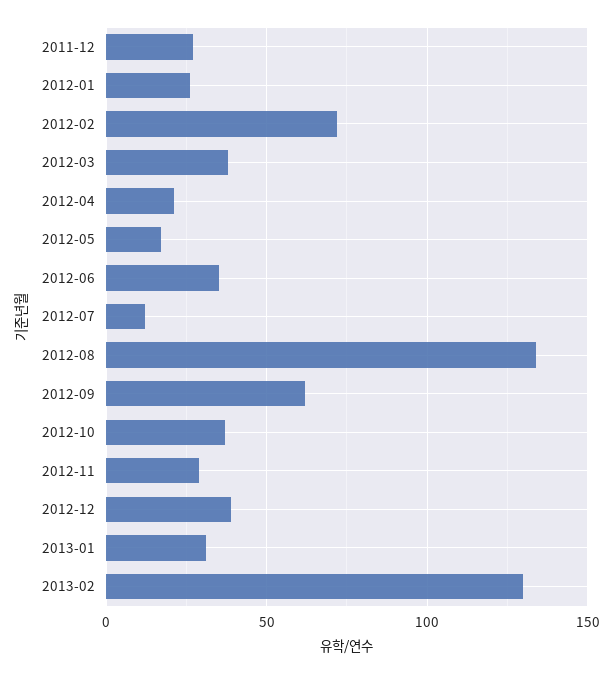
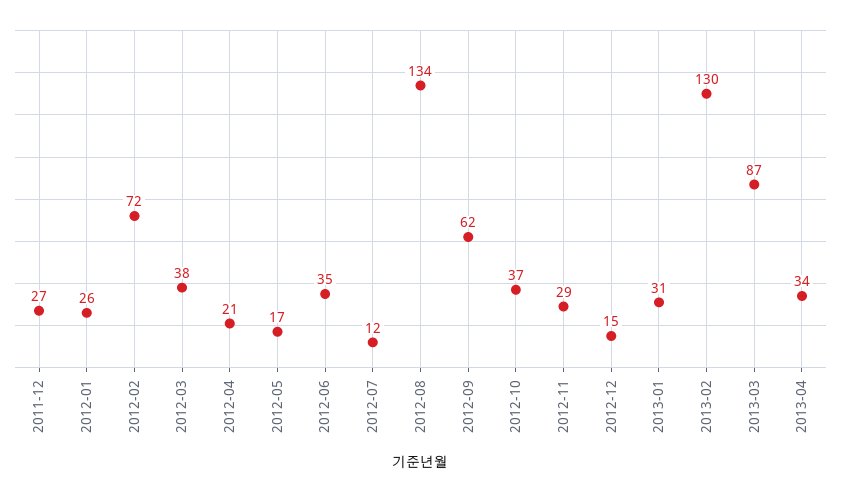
2012-12: 40 -> 15
2013-03: none -> 87
2013-04: none -> 34

